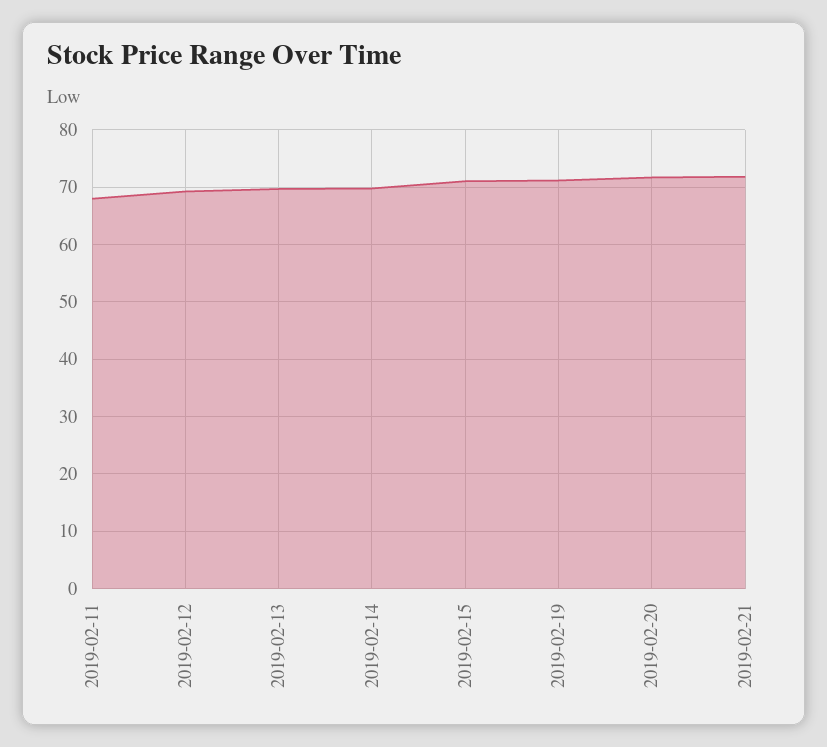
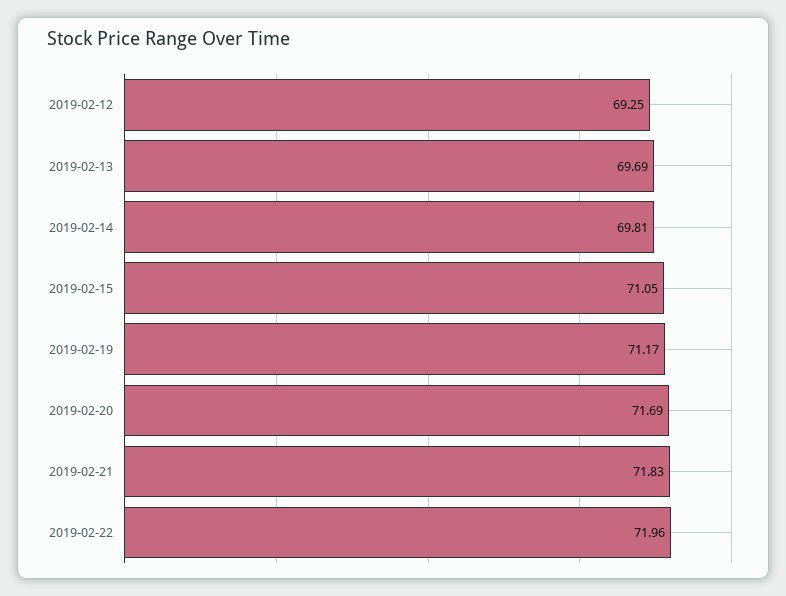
2019-02-11: 68 -> none
2019-02-22: none -> 71.96

